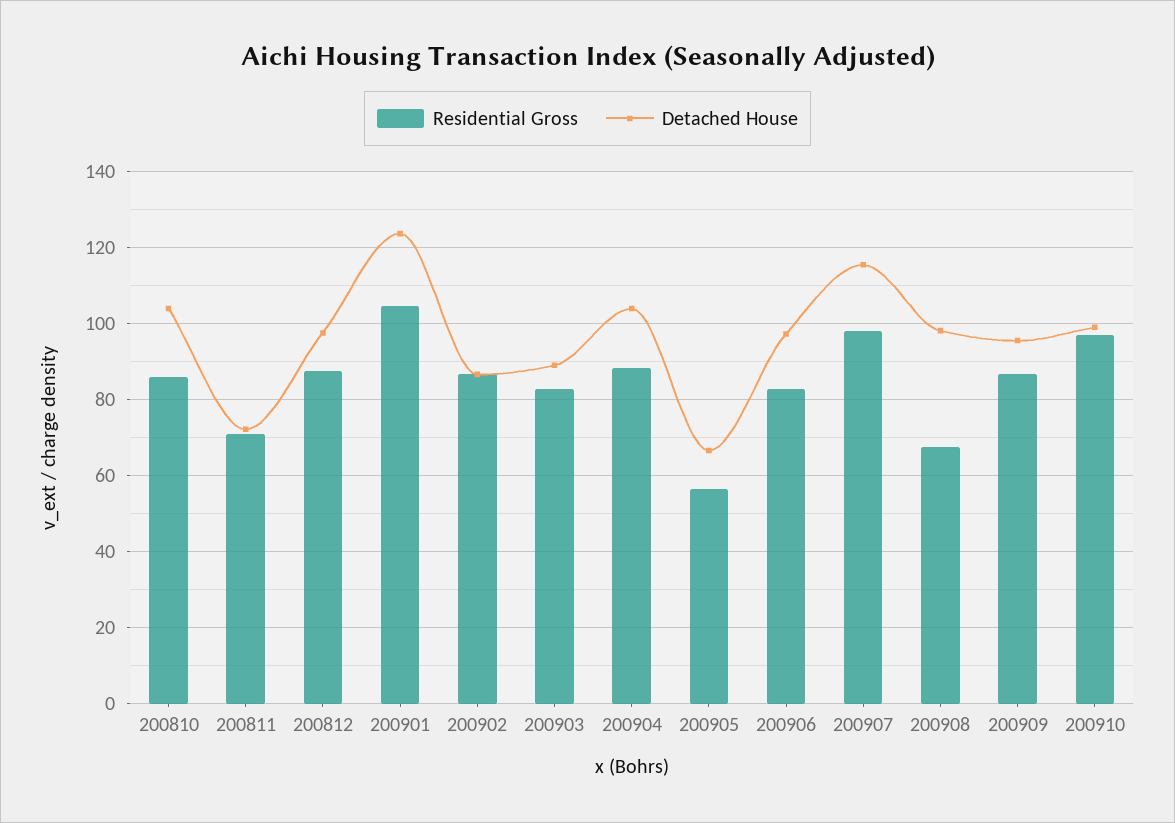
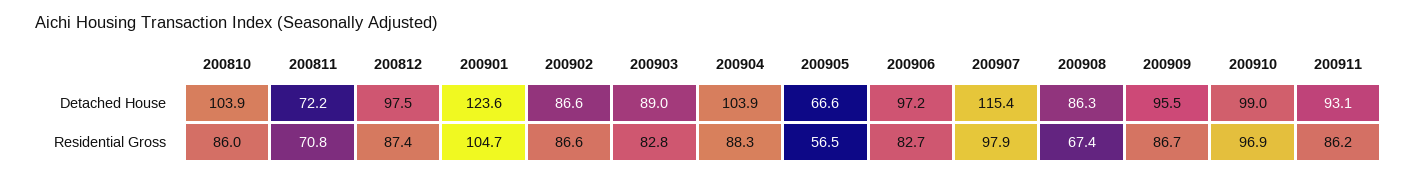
Detached House, 200908: 98 -> 86.3
Detached House, 200911: none -> 93.1
Residential Gross, 200911: none -> 86.2

